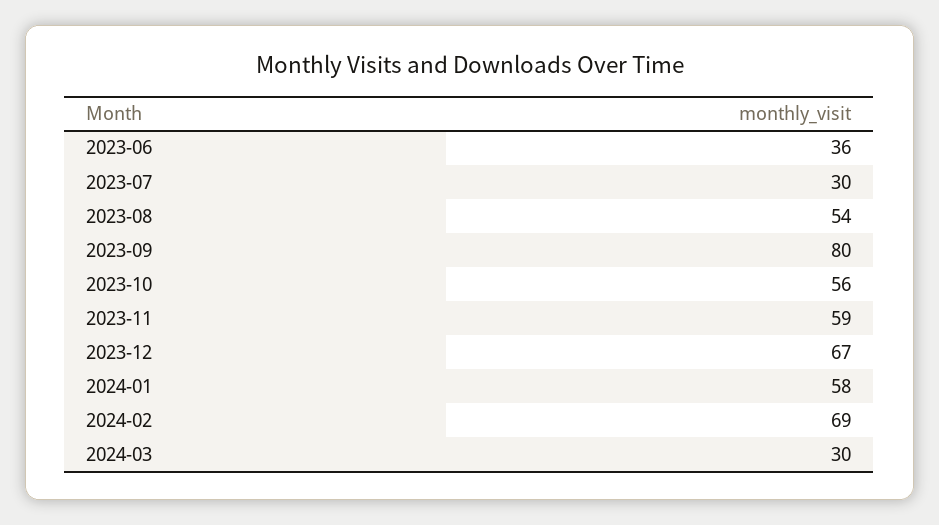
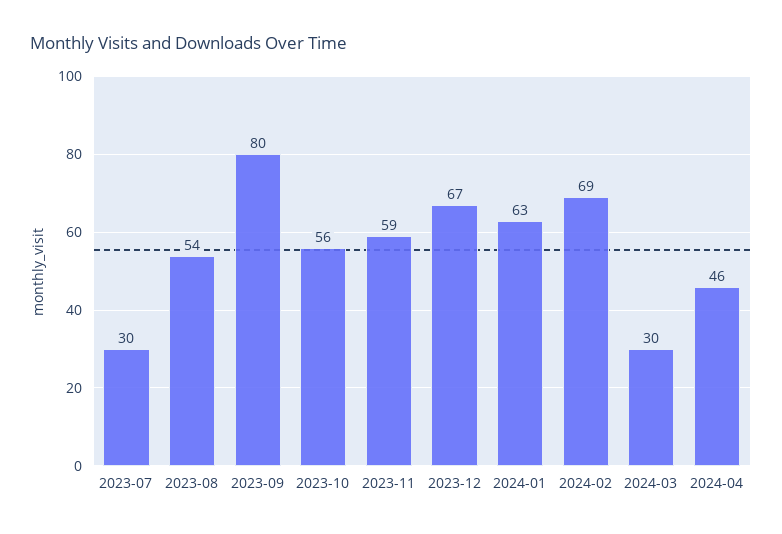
2023-06: 36 -> none
2024-01: 58 -> 63
2024-04: none -> 46

